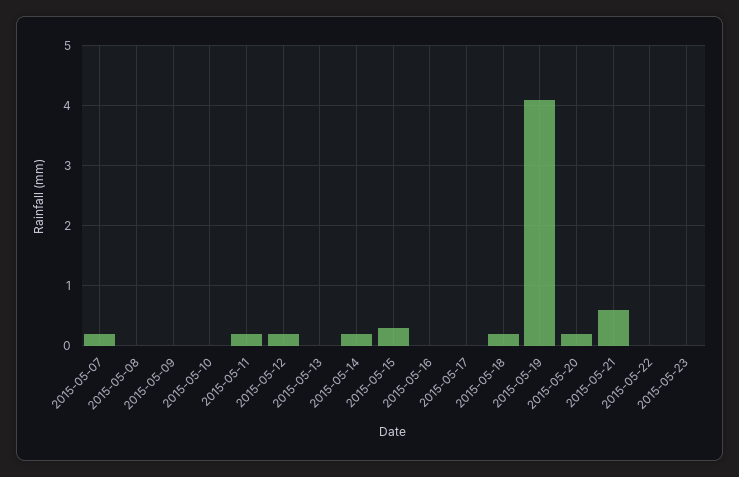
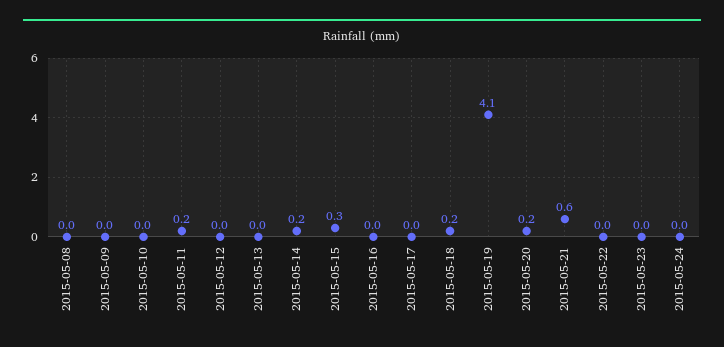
2015-05-07: 0.2 -> none
2015-05-12: 0.2 -> 0
2015-05-24: none -> 0

